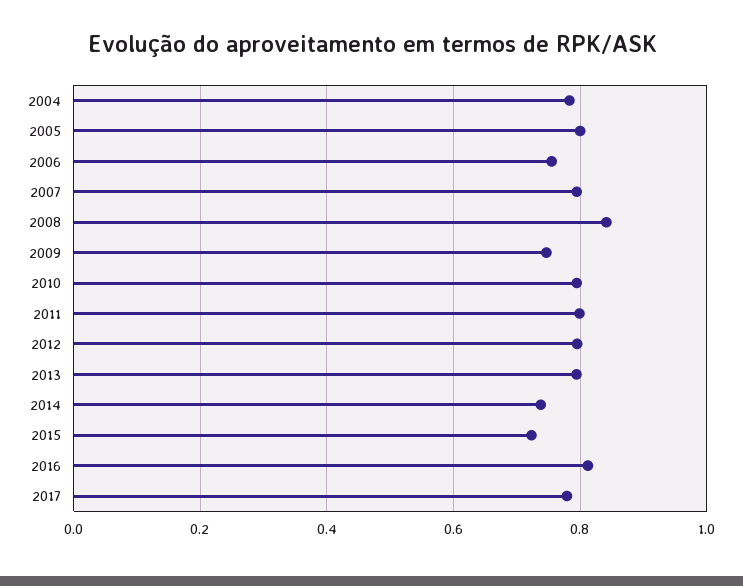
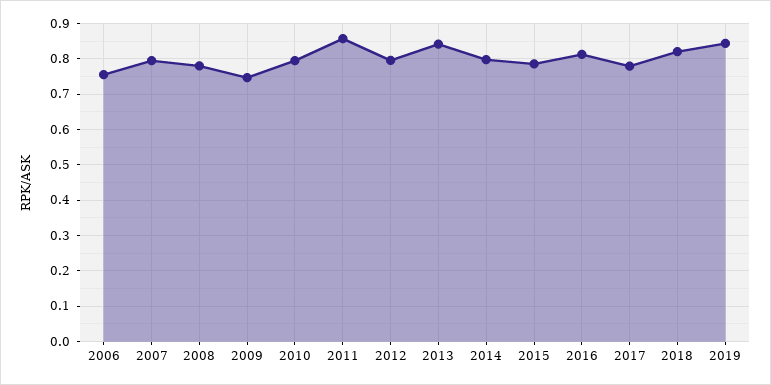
2004: 0.78 -> none
2005: 0.8 -> none
2008: 0.84 -> 0.78
2011: 0.8 -> 0.86
2013: 0.8 -> 0.84
2014: 0.74 -> 0.8
2015: 0.72 -> 0.78
2018: none -> 0.82
2019: none -> 0.84

